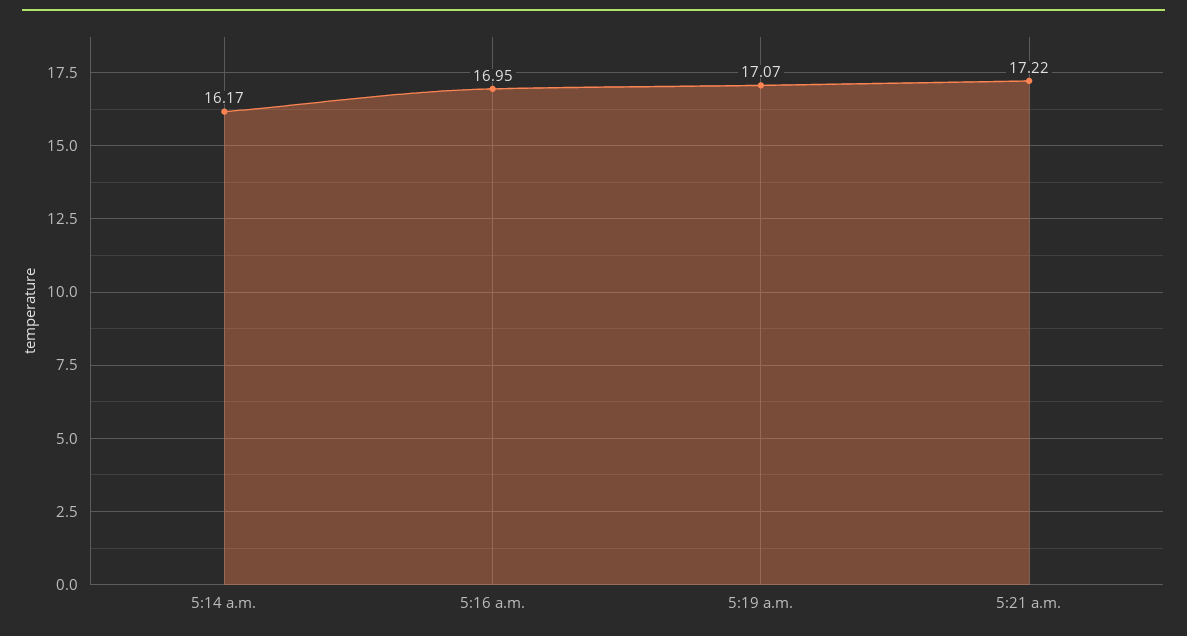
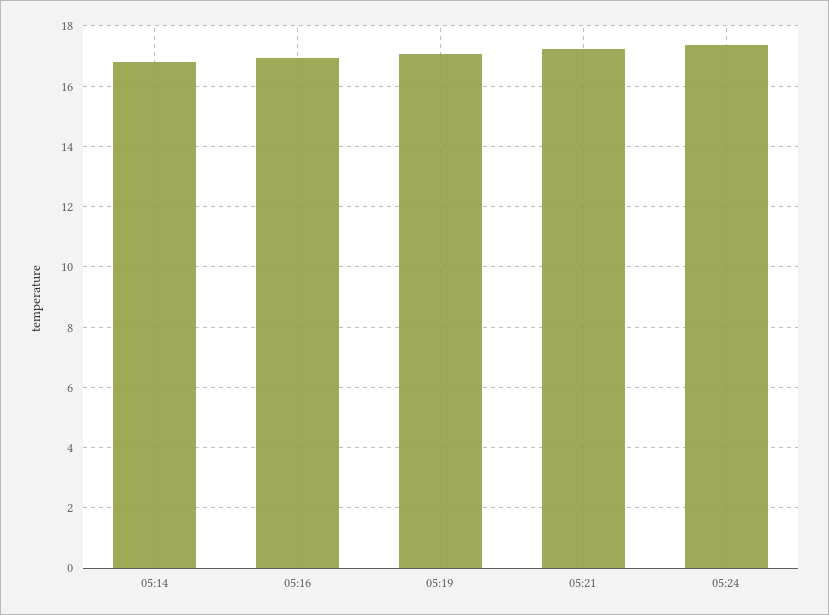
5:14 a.m.: 16.17 -> 16.8
05:24: none -> 17.4

